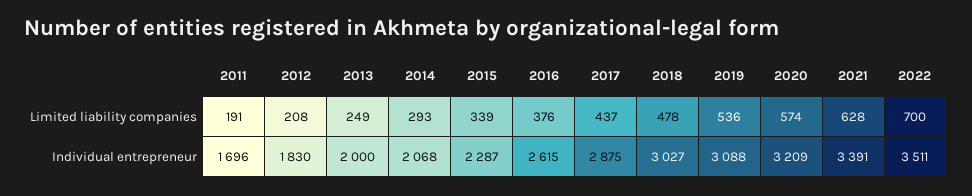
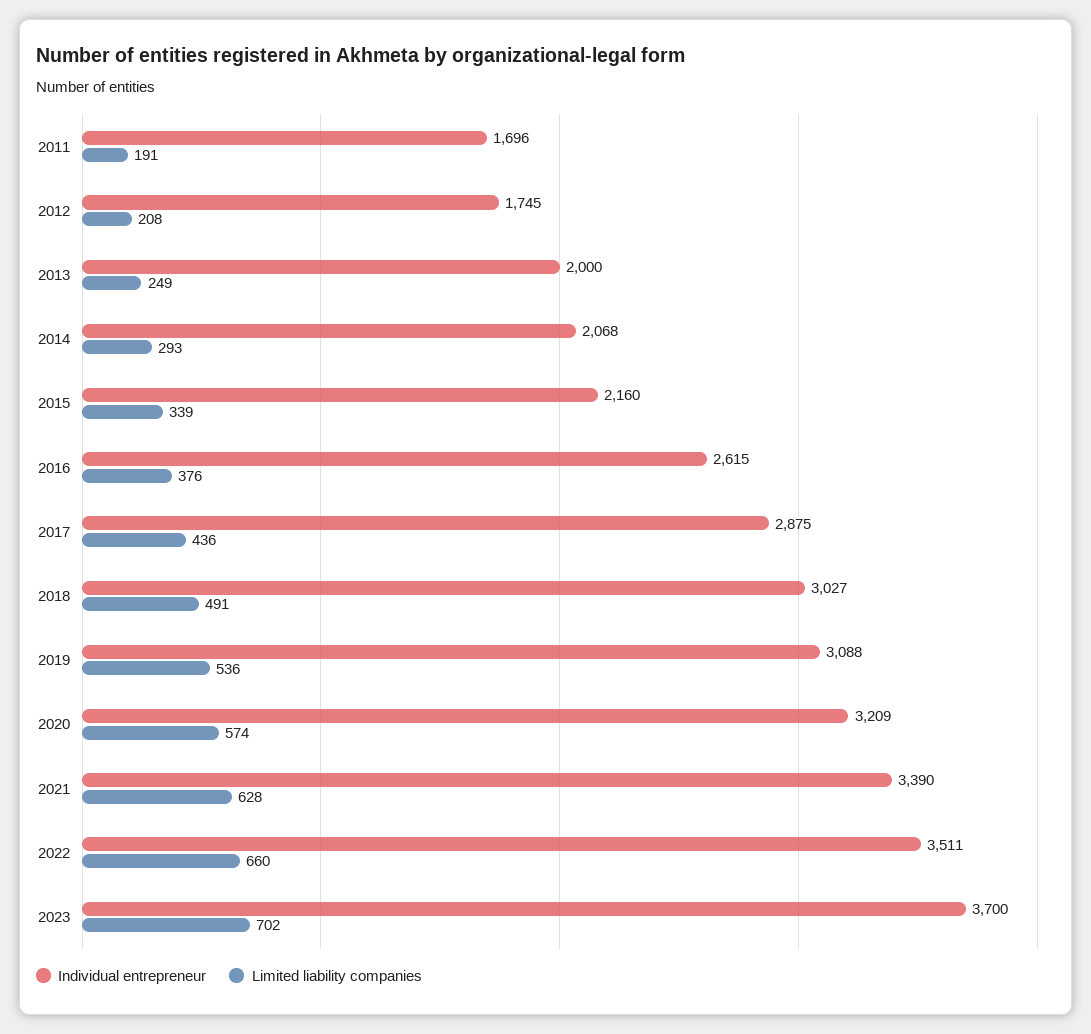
Limited liability companies, 2017: 437 -> 436
Limited liability companies, 2018: 478 -> 491
Limited liability companies, 2022: 700 -> 660
Individual entrepreneur, 2012: 1830 -> 1745
Individual entrepreneur, 2015: 2287 -> 2160
Individual entrepreneur, 2021: 3391 -> 3390
Individual entrepreneur, 2023: none -> 3700
Limited liability companies, 2023: none -> 702

